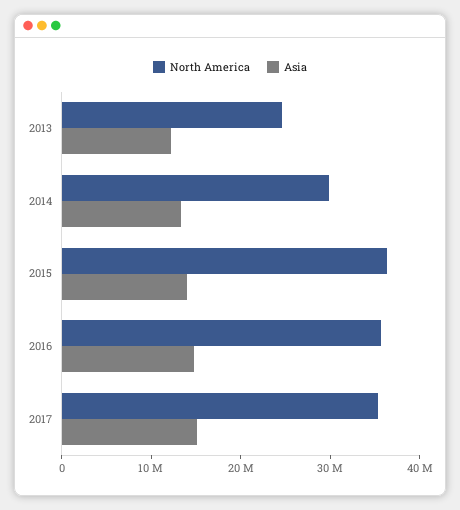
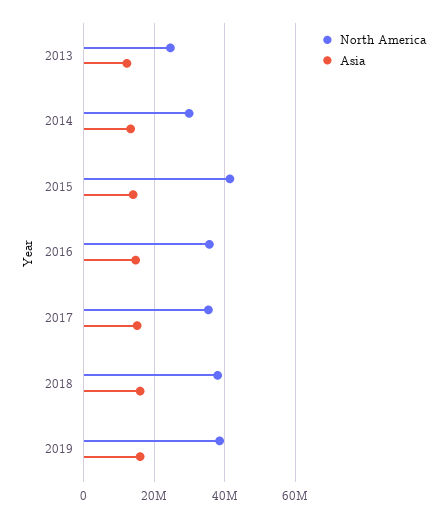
North America, 2015: 36000000 -> 42000000
North America, 2018: none -> 38000000
Asia, 2018: none -> 16000000
North America, 2019: none -> 38000000
Asia, 2019: none -> 16000000

